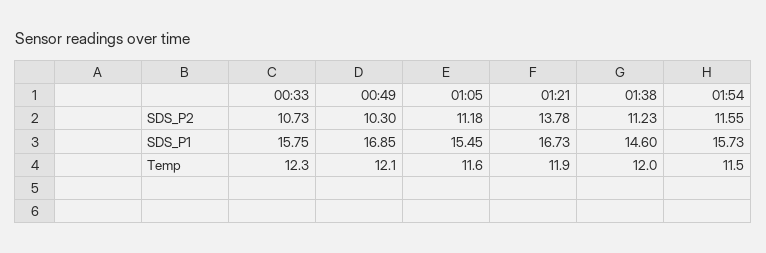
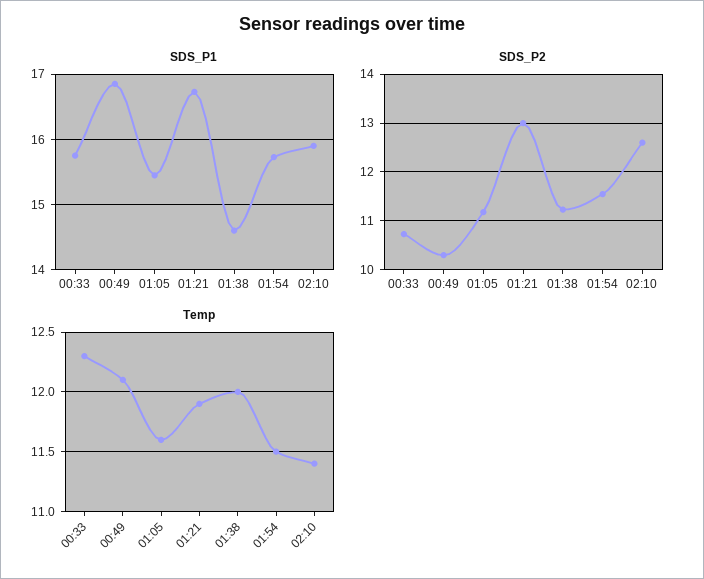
SDS_P2, 01:21: 13.78 -> 13
SDS_P1, 02:10: none -> 15.9
SDS_P2, 02:10: none -> 12.6
Temp, 02:10: none -> 11.4

